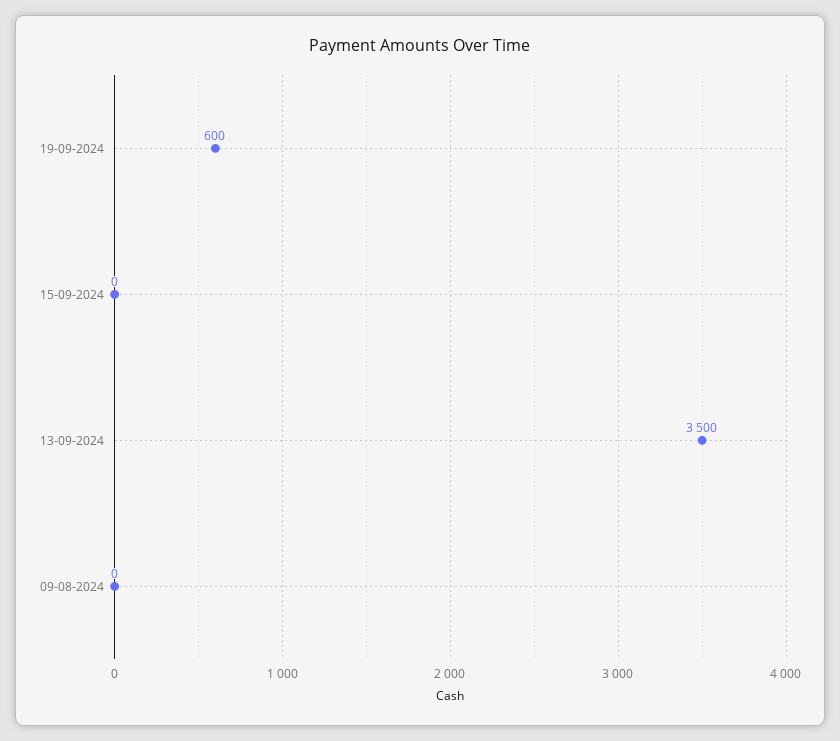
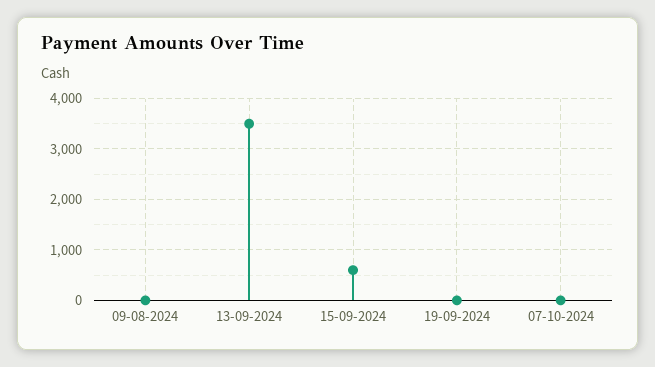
19-09-2024: 600 -> 0
15-09-2024: 0 -> 600
07-10-2024: none -> 0

